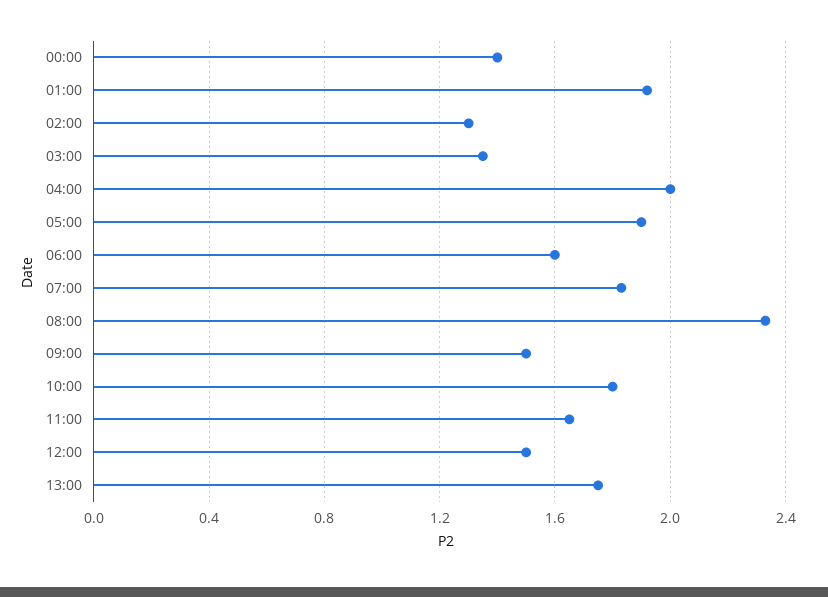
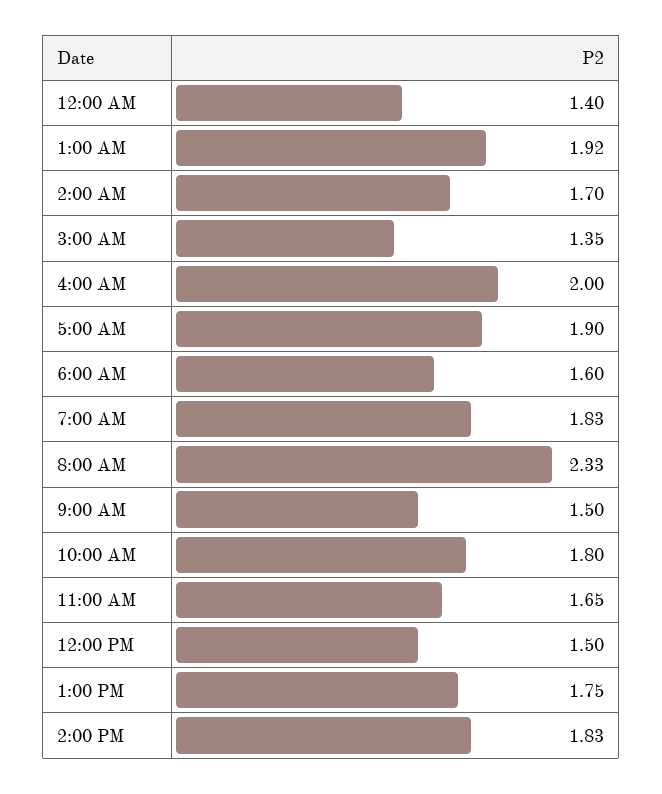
02:00: 1.3 -> 1.7
2:00 PM: none -> 1.83

